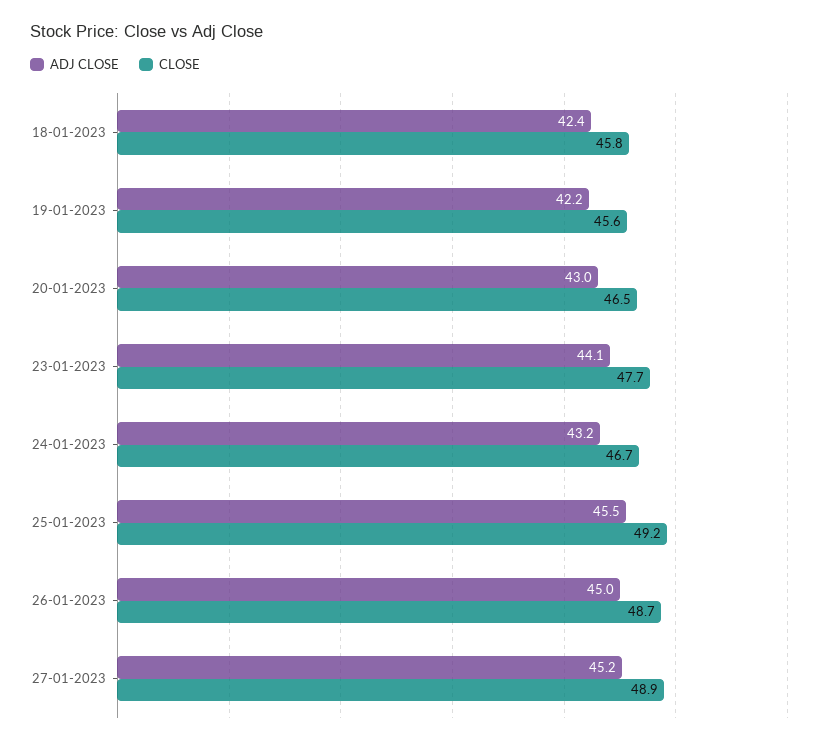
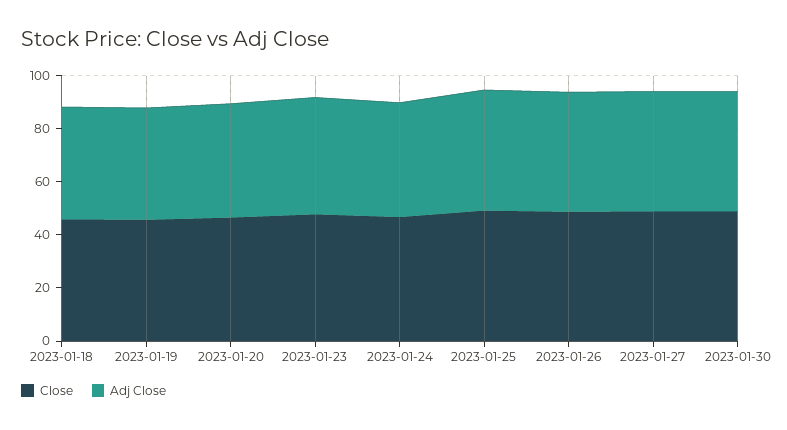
CLOSE, 2023-01-30: none -> 50
ADJ CLOSE, 2023-01-30: none -> 45

